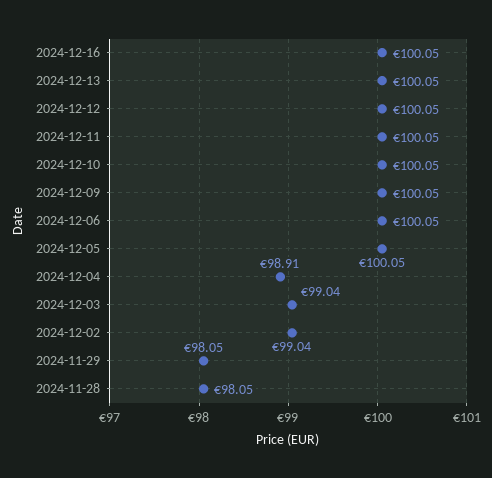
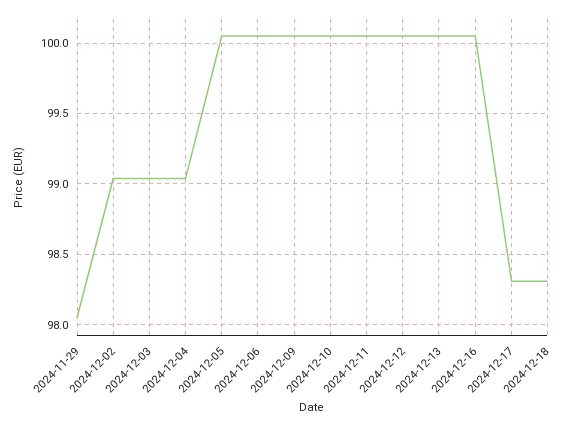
2024-12-04: 98.91 -> 99.05
2024-11-28: 98.05 -> none
2024-12-17: none -> 98.3
2024-12-18: none -> 98.3

